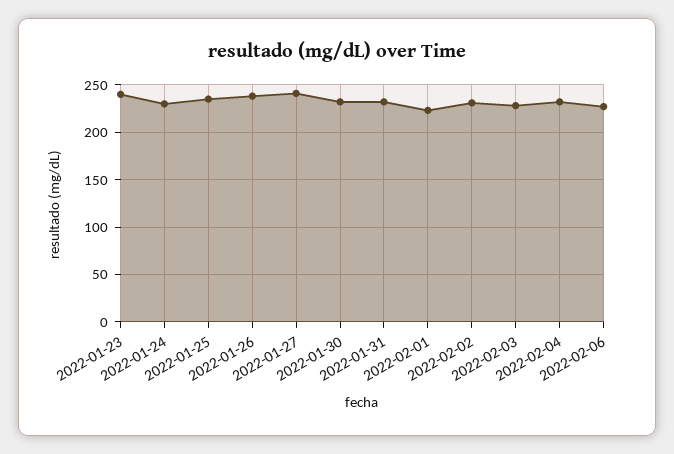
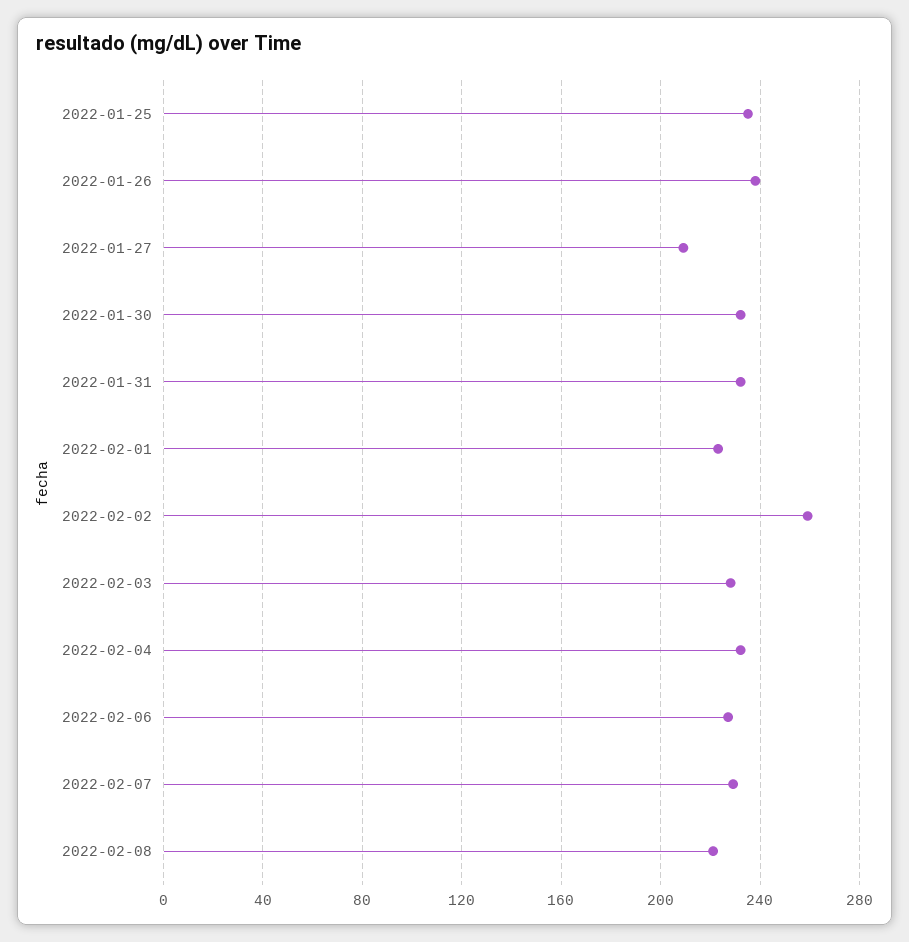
2022-01-23: 240 -> none
2022-01-24: 230 -> none
2022-01-27: 240 -> 210
2022-02-02: 230 -> 260
2022-02-07: none -> 230
2022-02-08: none -> 220

